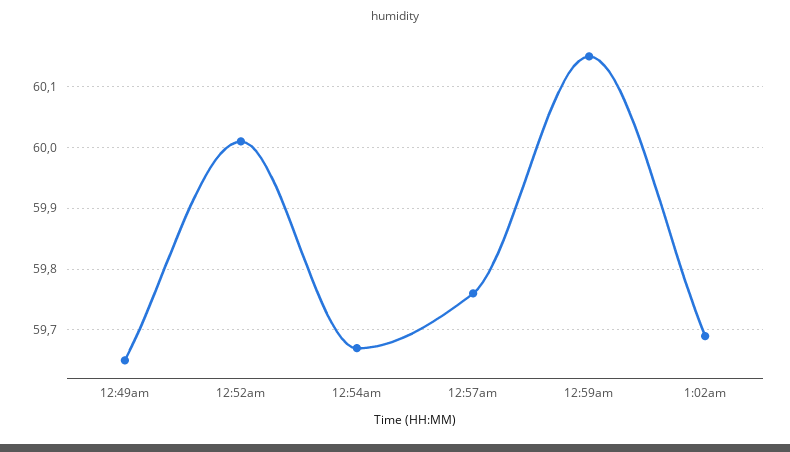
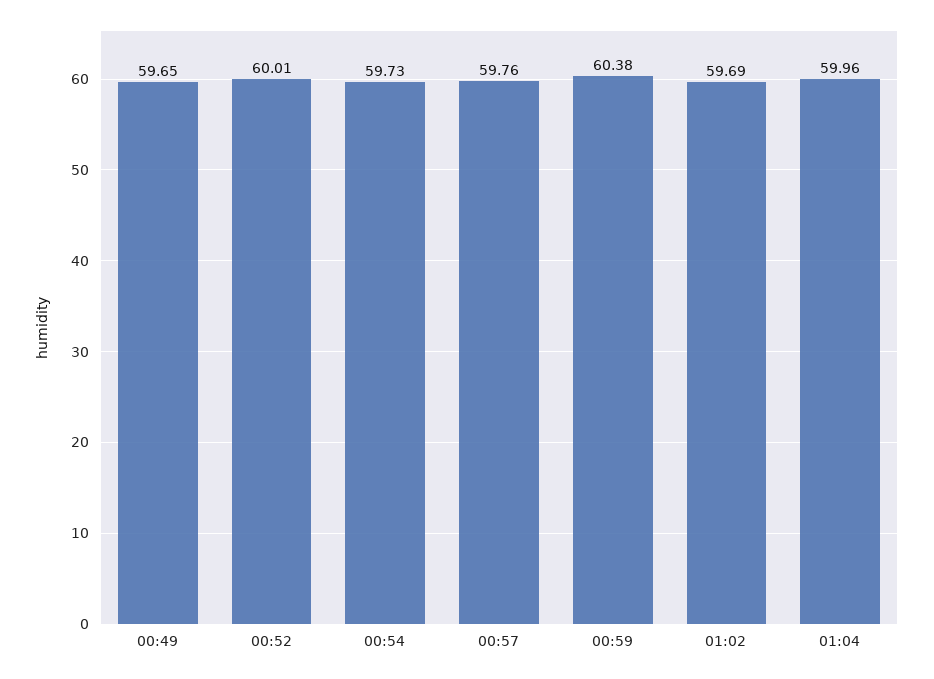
12:54am: 59.67 -> 59.73
12:59am: 60.15 -> 60.38
01:04: none -> 59.96

